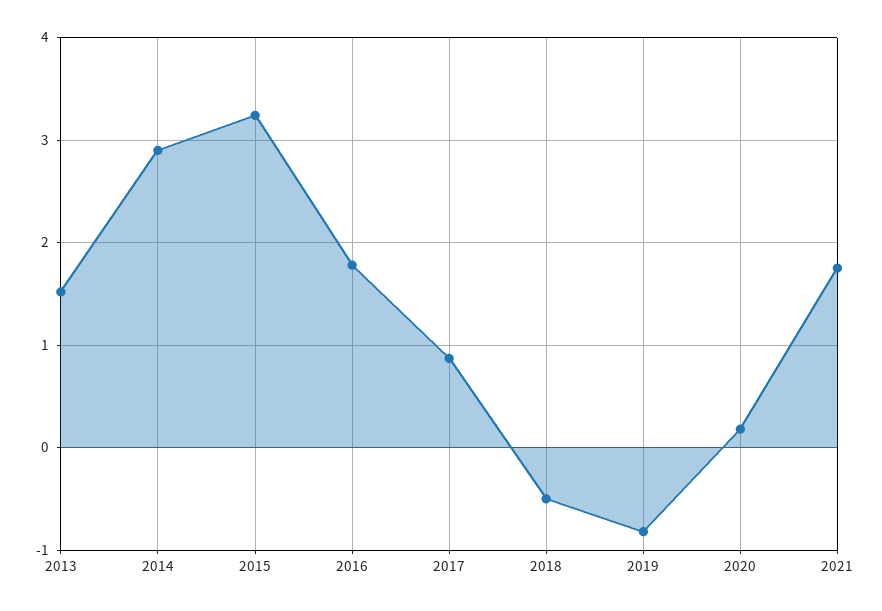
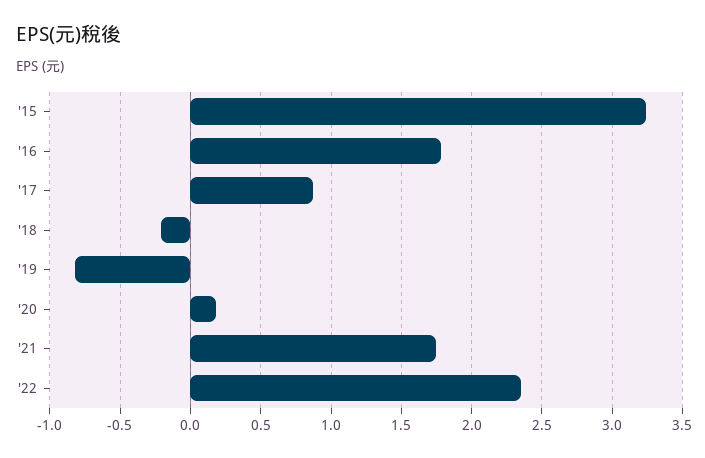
2013: 1.5 -> none
2014: 2.9 -> none
2018: -0.5 -> -0.2
'22: none -> 2.35

